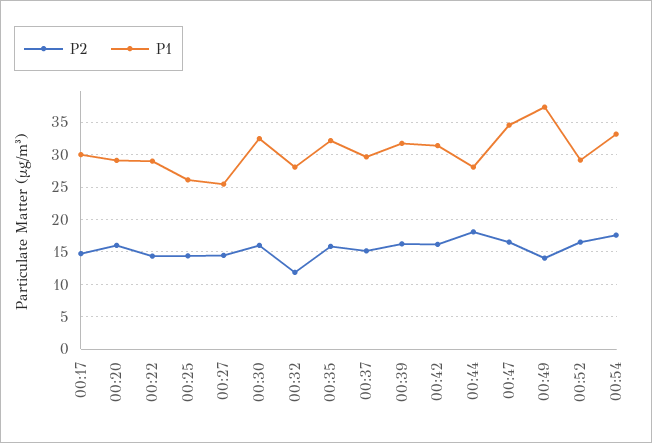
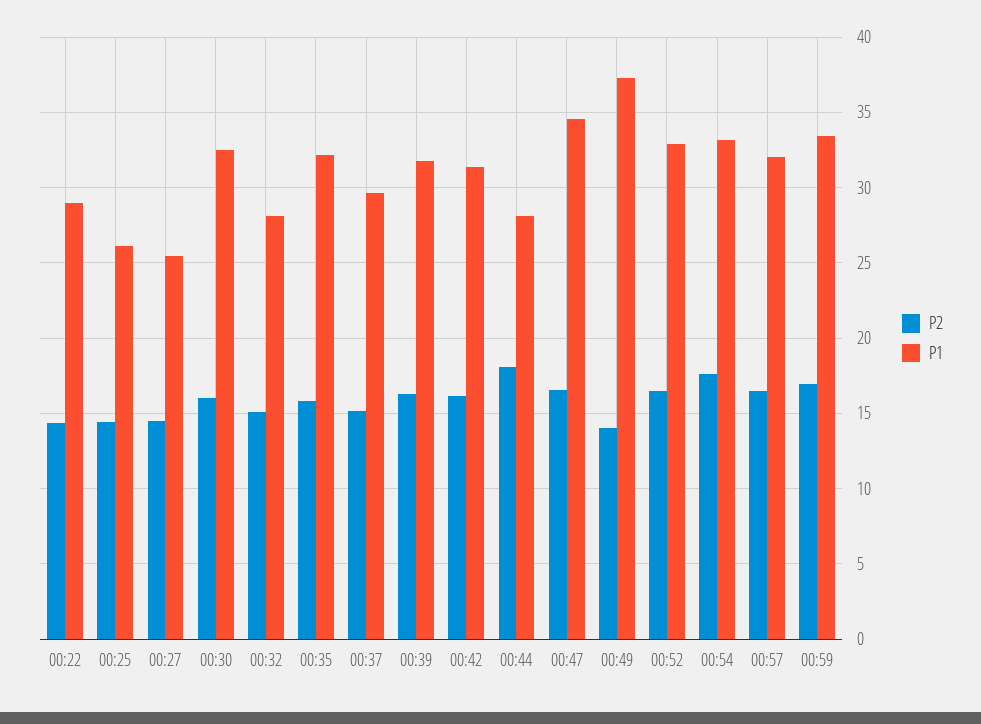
P2, 00:17: 15 -> none
P1, 00:17: 30 -> none
P2, 00:20: 16 -> none
P1, 00:20: 29 -> none
P2, 00:32: 12 -> 15
P1, 00:52: 29 -> 33
P2, 00:57: none -> 16.5
P1, 00:57: none -> 32
P2, 00:59: none -> 17
P1, 00:59: none -> 33.5

